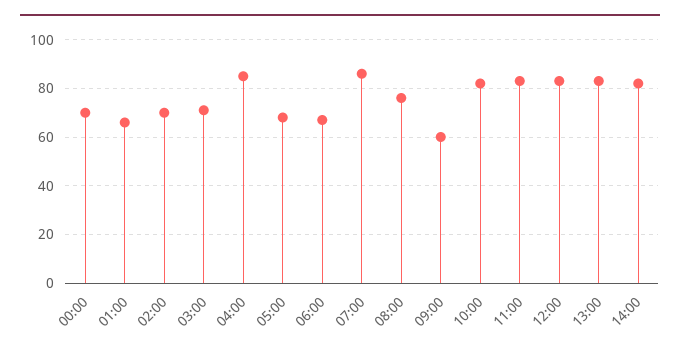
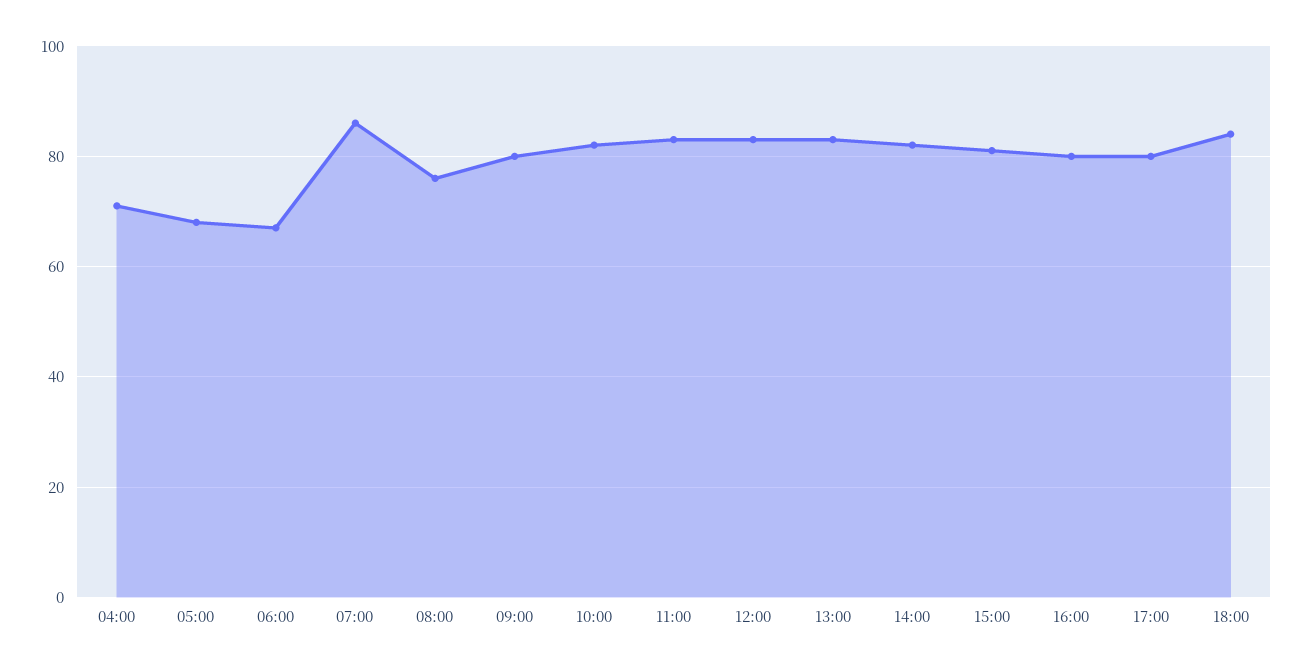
00:00: 70 -> none
01:00: 65 -> none
02:00: 70 -> none
03:00: 70 -> none
04:00: 85 -> 70
09:00: 60 -> 80
15:00: none -> 80
16:00: none -> 80
17:00: none -> 80
18:00: none -> 85

